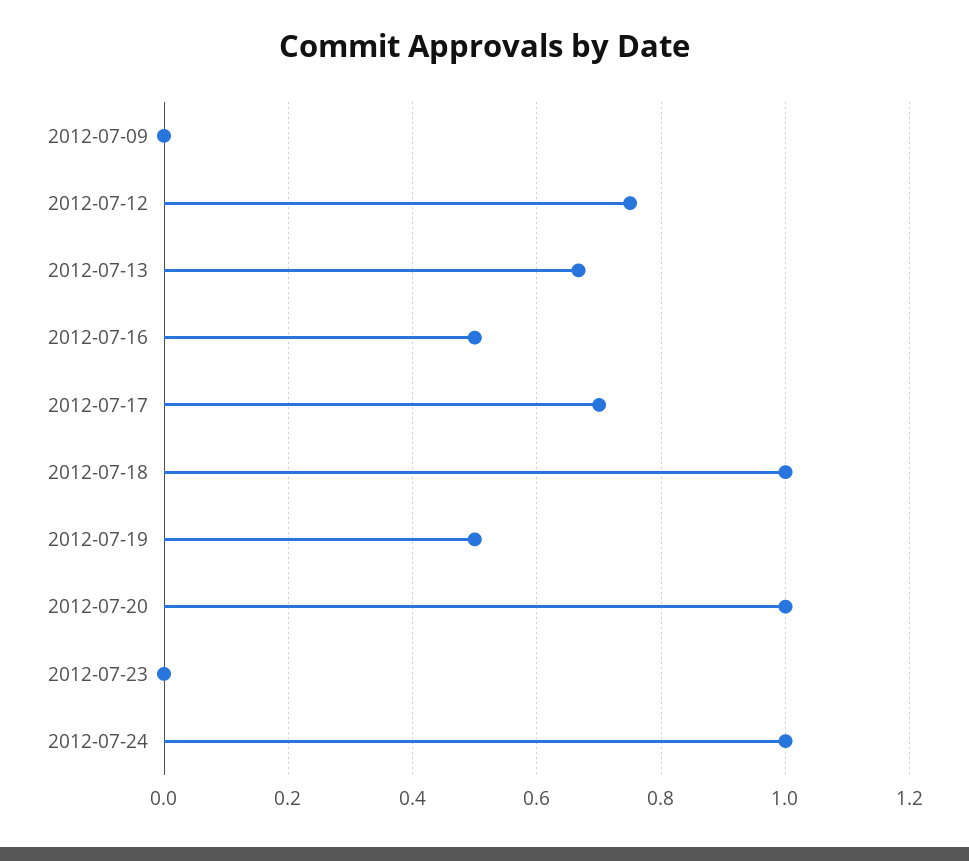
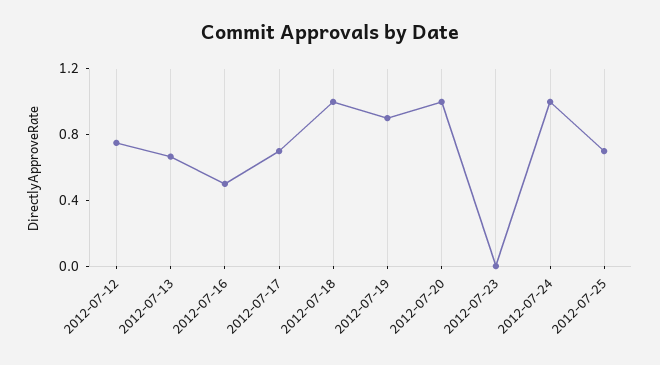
2012-07-09: 0 -> none
2012-07-19: 0.5 -> 0.9
2012-07-25: none -> 0.7

